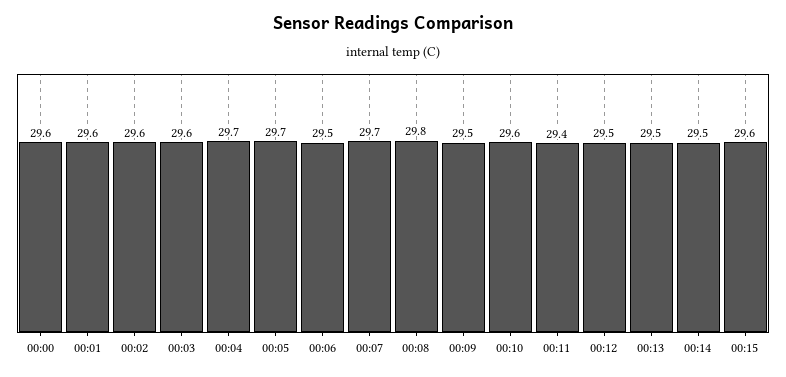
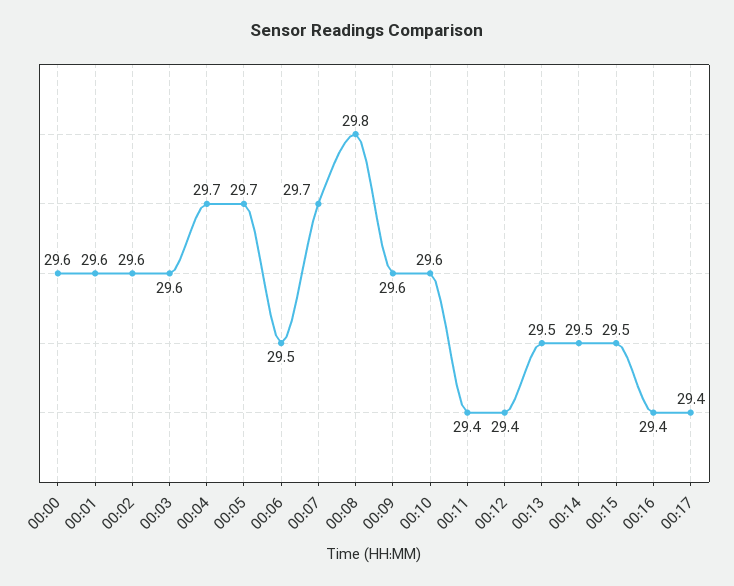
00:09: 29.5 -> 29.6
00:12: 29.5 -> 29.4
00:15: 29.6 -> 29.5
00:16: none -> 29.4
00:17: none -> 29.4

